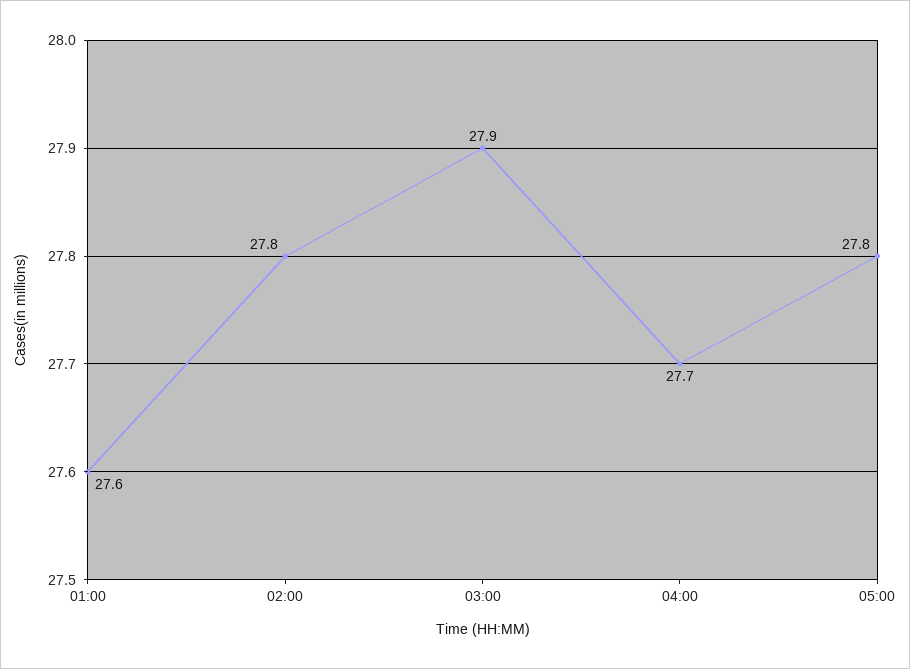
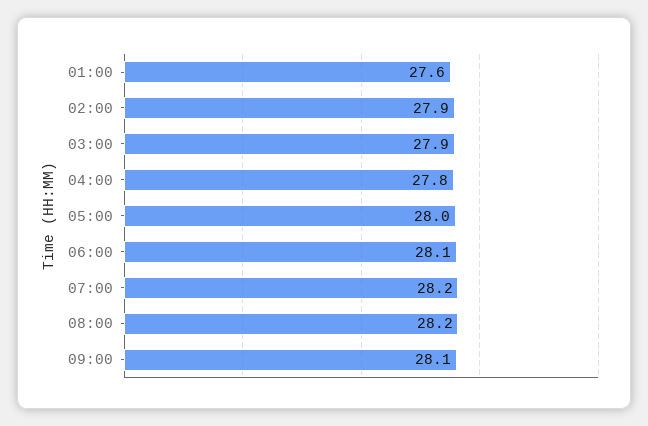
02:00: 27.8 -> 27.9
04:00: 27.7 -> 27.8
05:00: 27.8 -> 28
06:00: none -> 28.1
07:00: none -> 28.2
08:00: none -> 28.2
09:00: none -> 28.1

